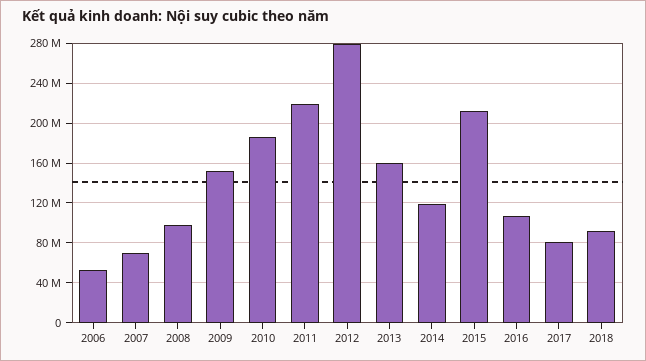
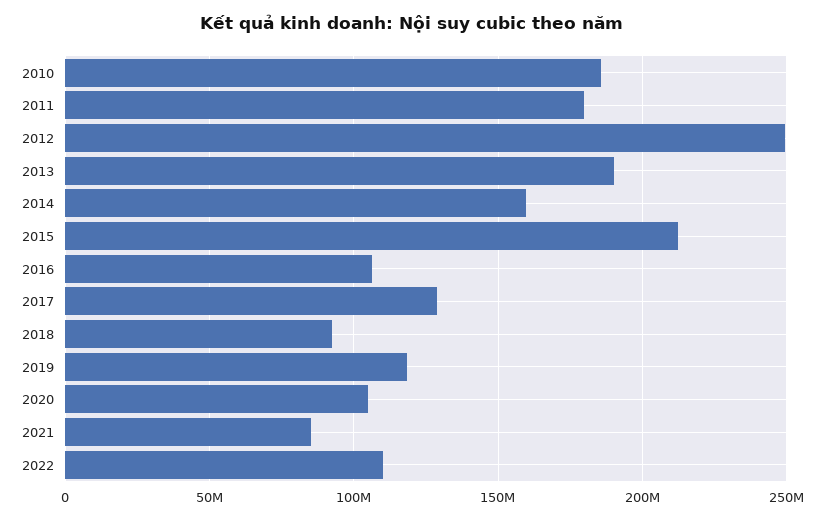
2006: 50000000 -> none
2007: 70000000 -> none
2008: 100000000 -> none
2009: 150000000 -> none
2011: 220000000 -> 180000000
2012: 280000000 -> 250000000
2013: 160000000 -> 190000000
2014: 120000000 -> 160000000
2017: 80000000 -> 130000000
2019: none -> 120000000
2020: none -> 105000000
2021: none -> 85000000
2022: none -> 110000000

